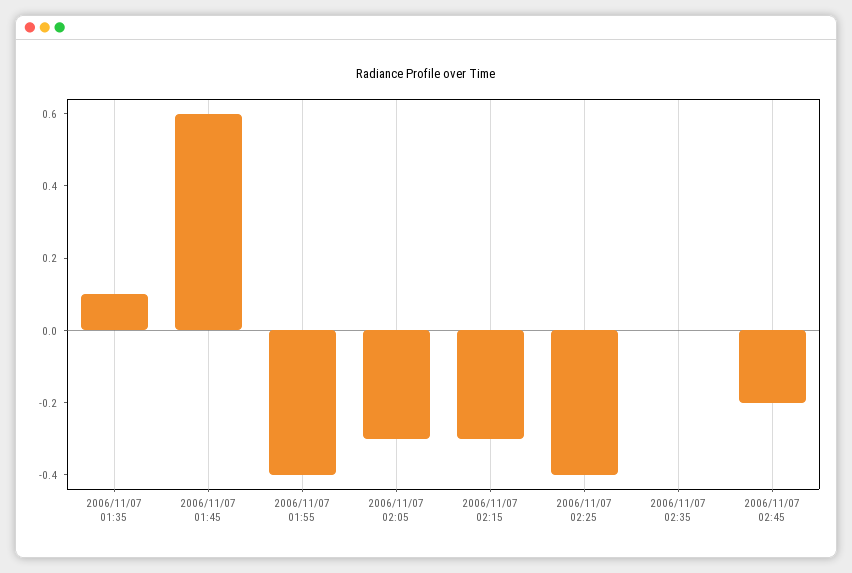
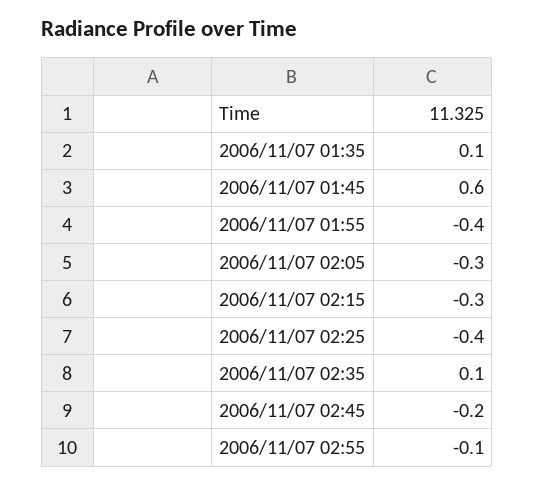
2006/11/07 02:35: 0 -> 0.1
2006/11/07 02:55: none -> -0.1

